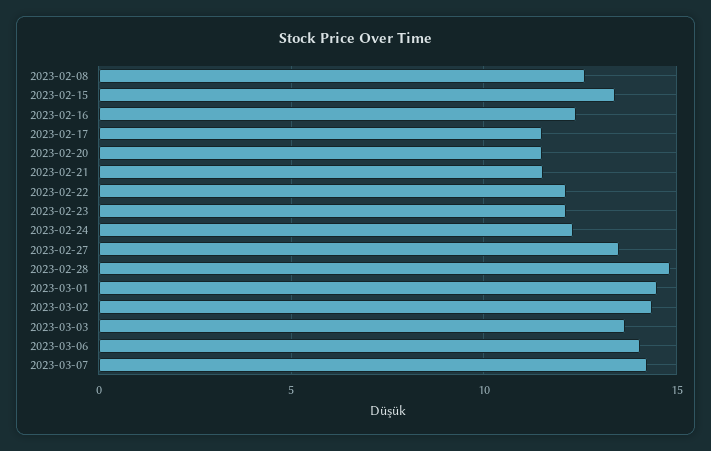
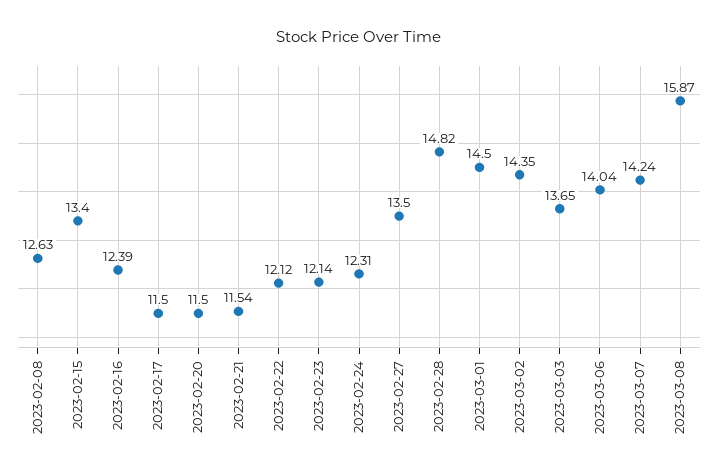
2023-03-08: none -> 15.87

